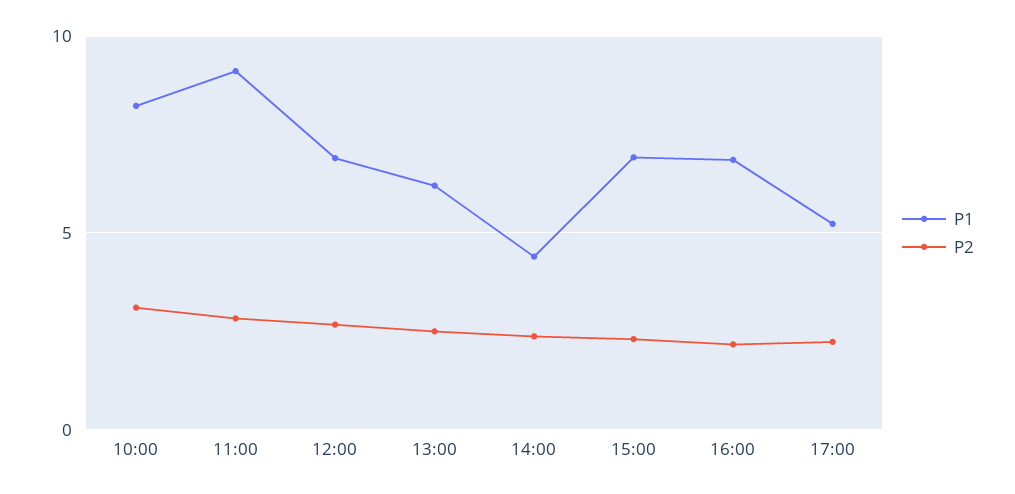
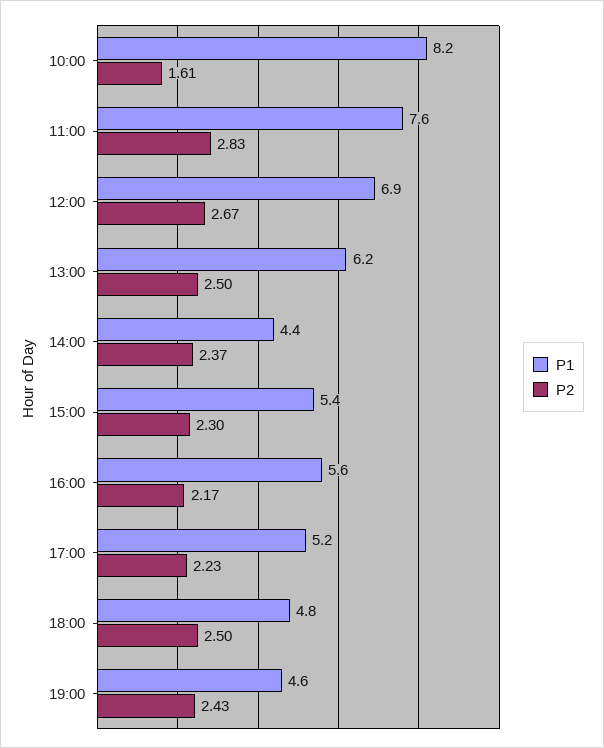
P2, 10:00: 3 -> 1.61
P1, 11:00: 9 -> 7.6
P1, 15:00: 7 -> 5.4
P1, 16:00: 7 -> 5.6
P1, 18:00: none -> 4.8
P2, 18:00: none -> 2.5
P1, 19:00: none -> 4.6
P2, 19:00: none -> 2.43

